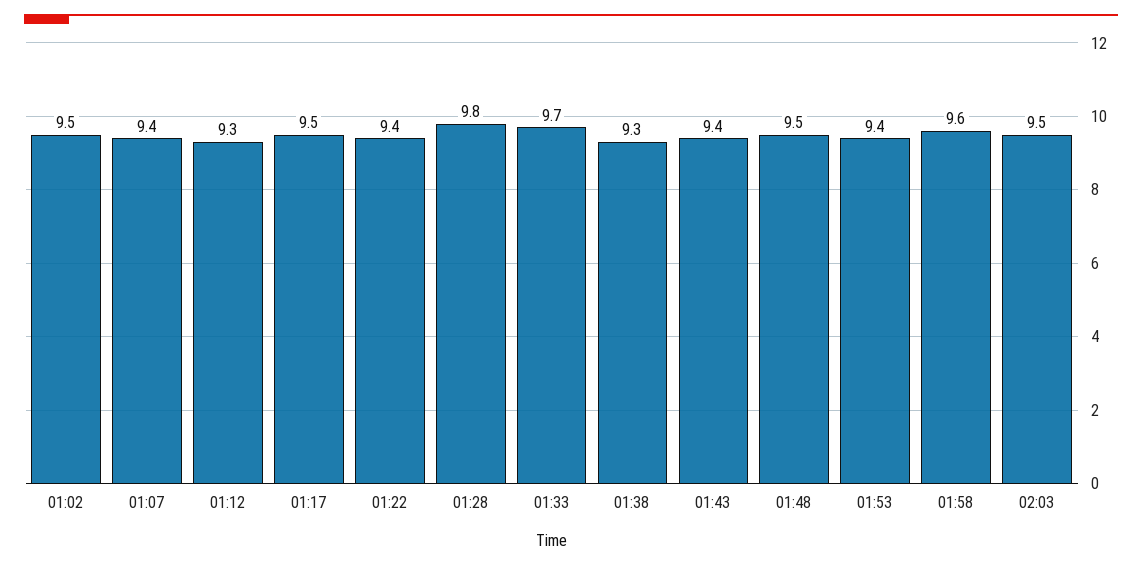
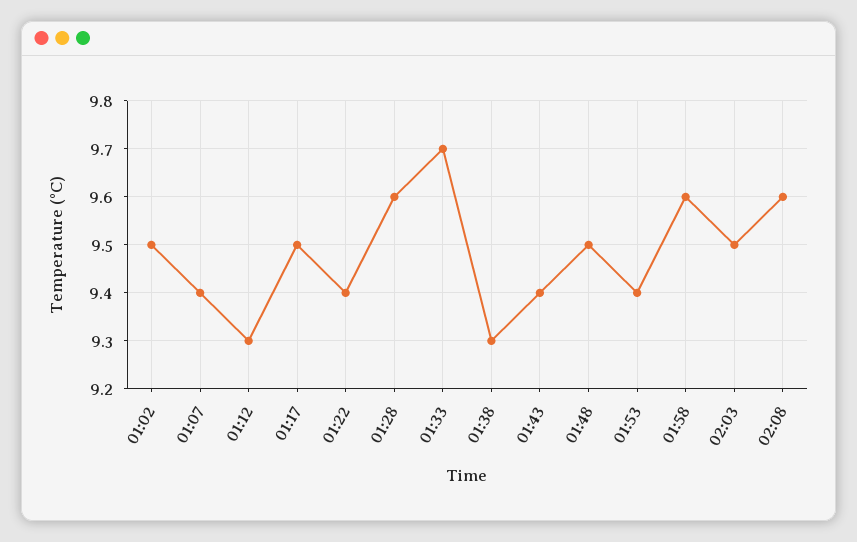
01:28: 9.8 -> 9.6
02:08: none -> 9.6

